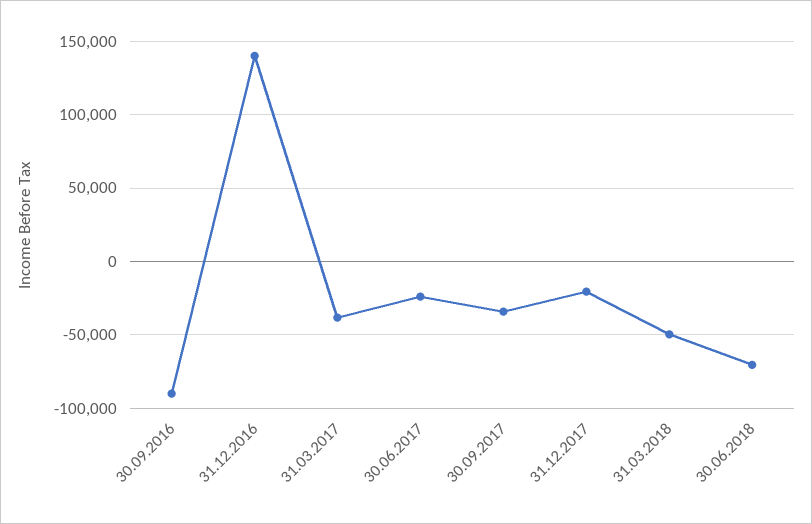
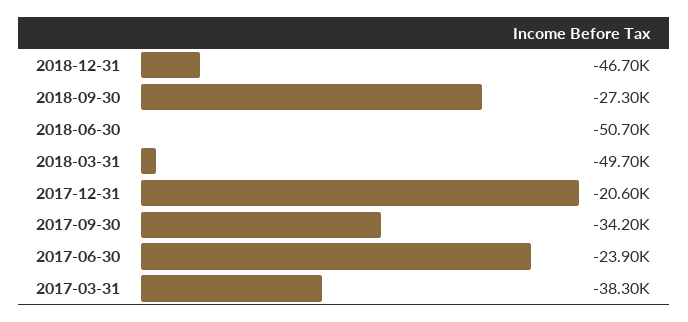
30.09.2016: -90000 -> none
31.12.2016: 140000 -> none
30.06.2018: -70000 -> -50700
2018-12-31: none -> -46700
2018-09-30: none -> -27300

